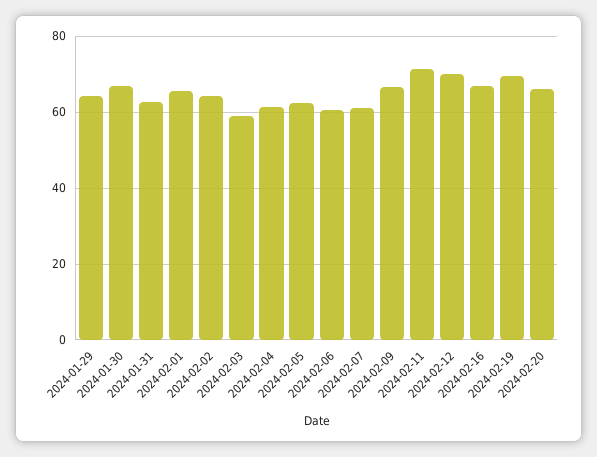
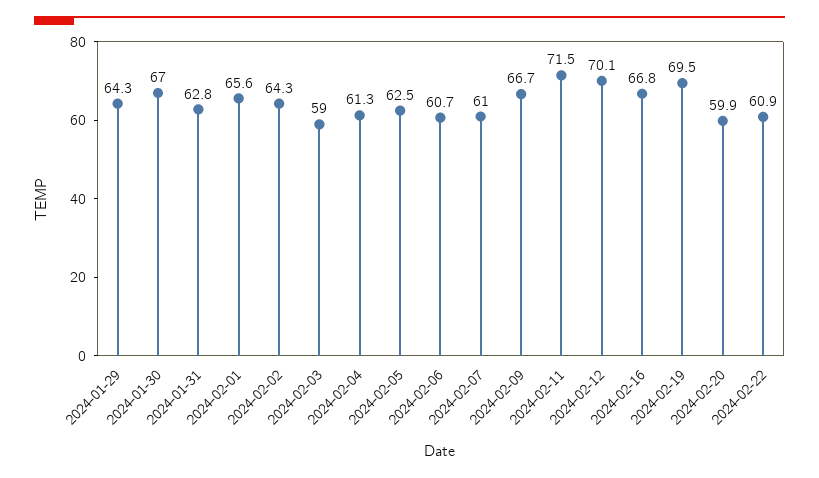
2024-02-20: 66 -> 59.9
2024-02-22: none -> 60.9

